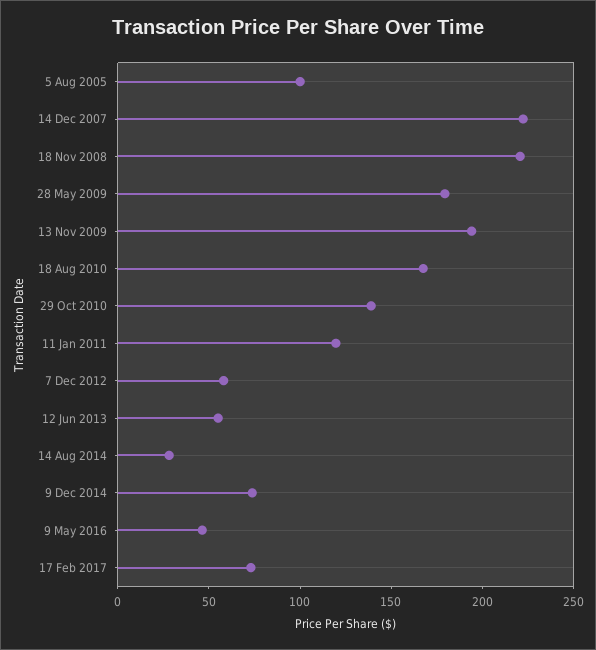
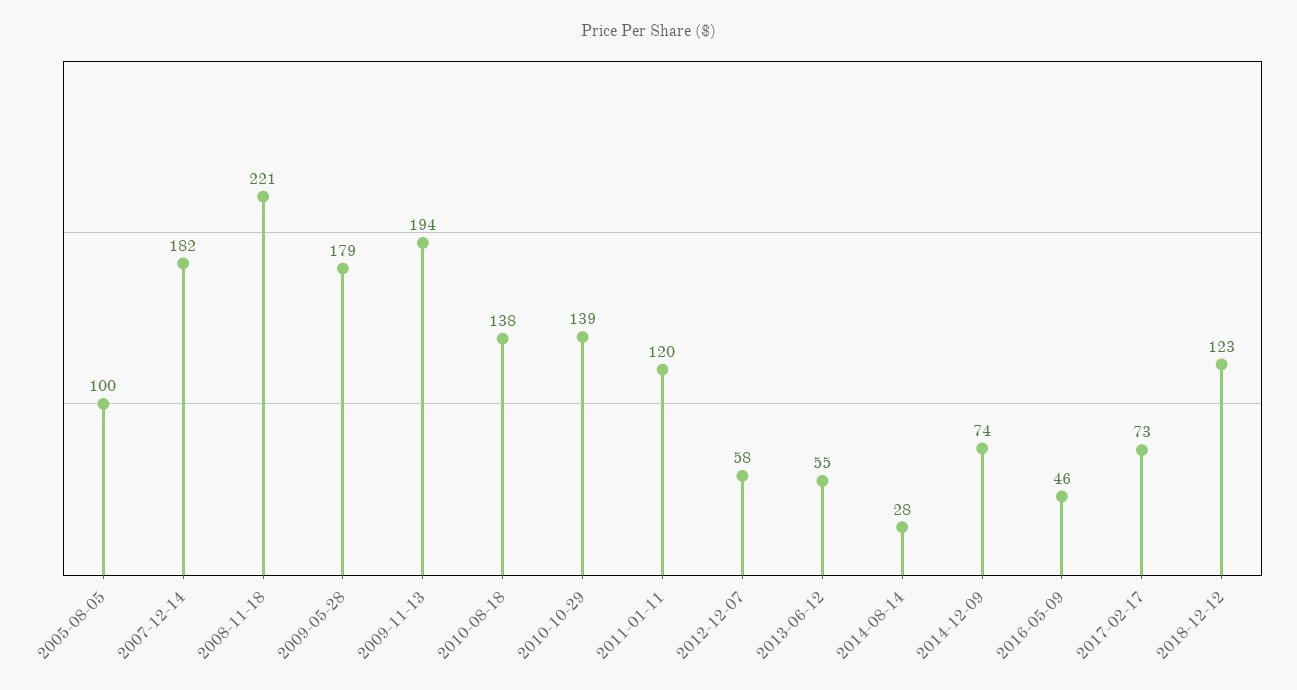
14 Dec 2007: 220 -> 182
18 Aug 2010: 170 -> 138
2018-12-12: none -> 123

